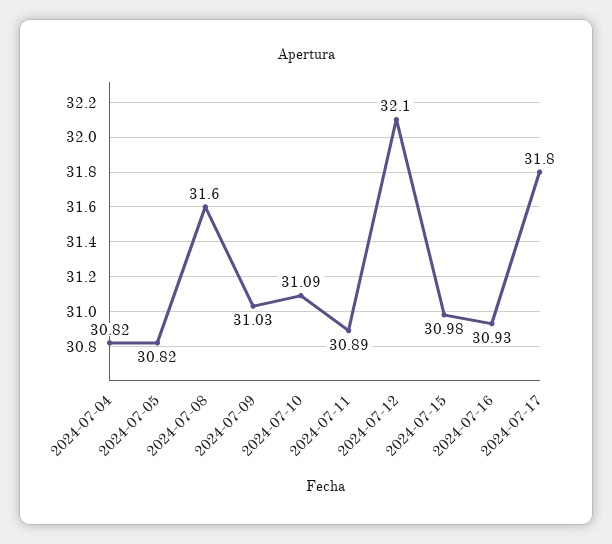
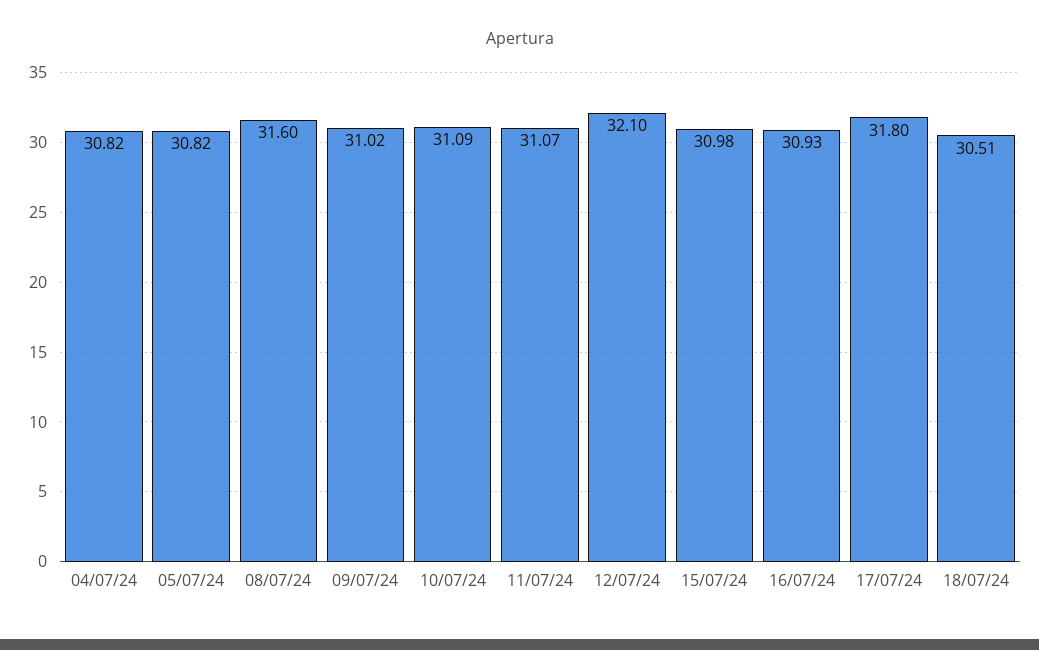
2024-07-09: 31.03 -> 31.02
2024-07-11: 30.89 -> 31.07
18/07/24: none -> 30.51

